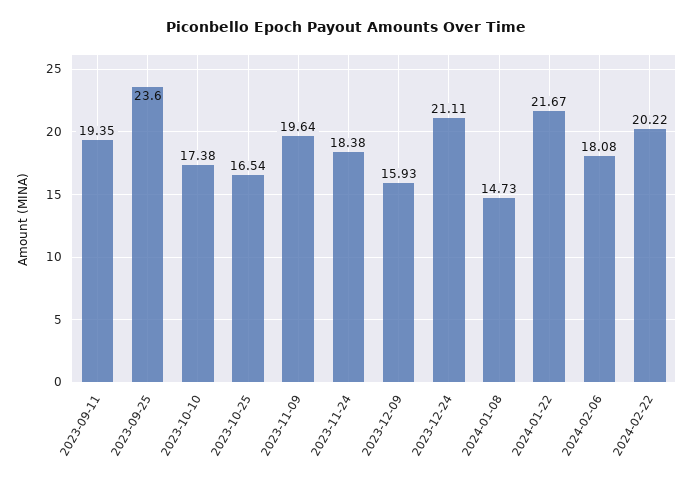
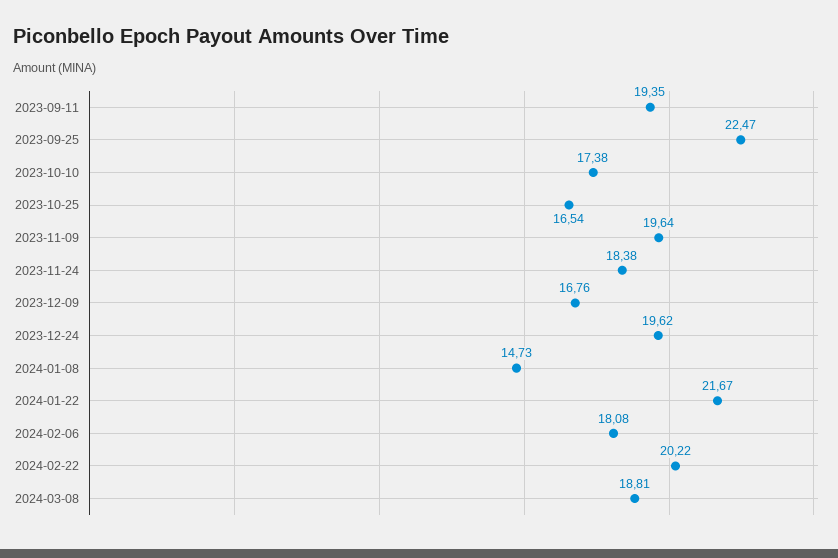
2023-09-25: 23.6 -> 22.47
2023-12-09: 15.93 -> 16.76
2023-12-24: 21.11 -> 19.62
2024-03-08: none -> 18.81

